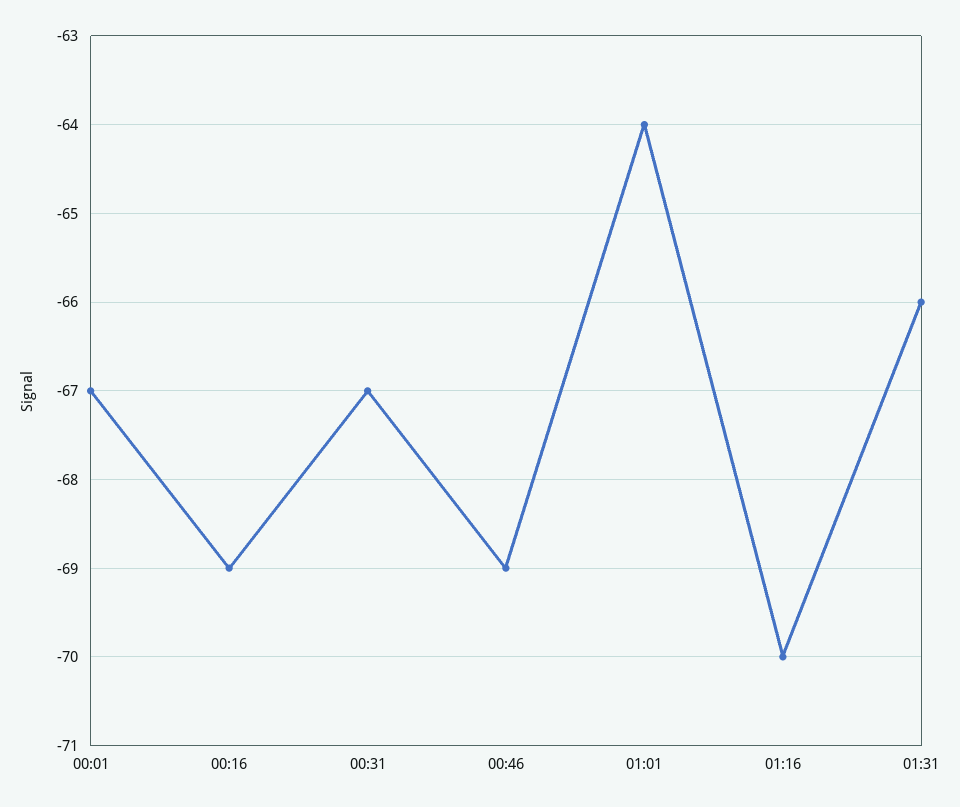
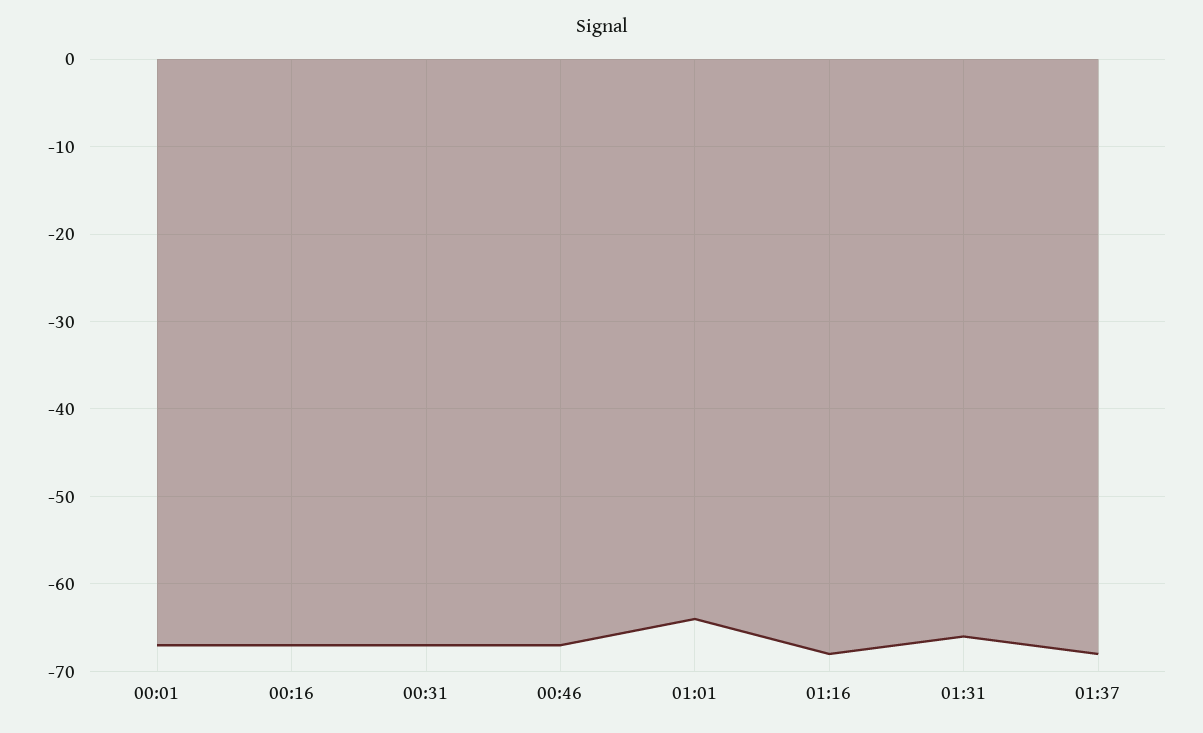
00:16: -69 -> -67
00:46: -69 -> -67
01:16: -70 -> -68
01:37: none -> -68

